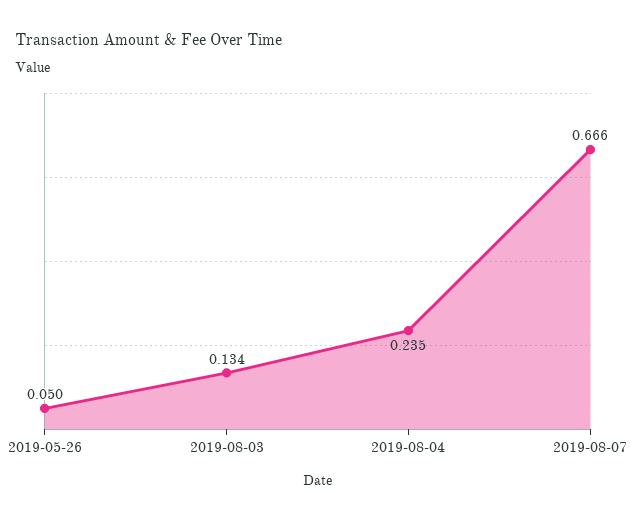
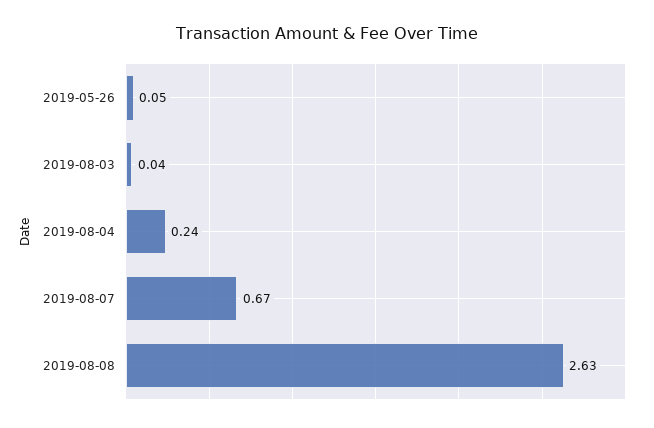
2019-08-03: 0.134 -> 0.04
2019-08-08: none -> 2.63

